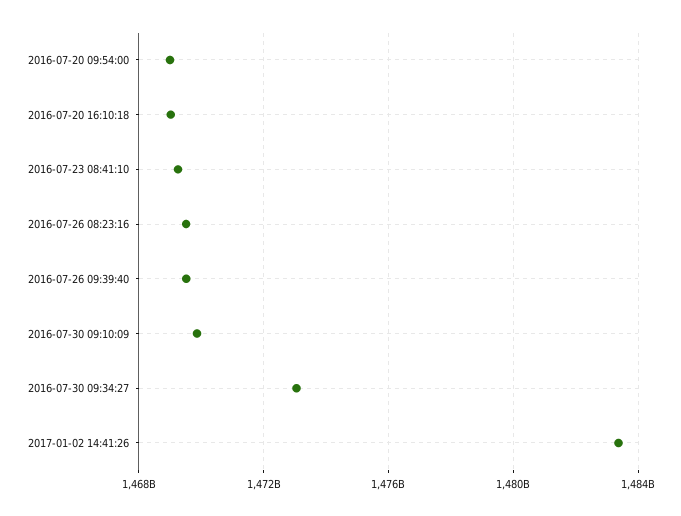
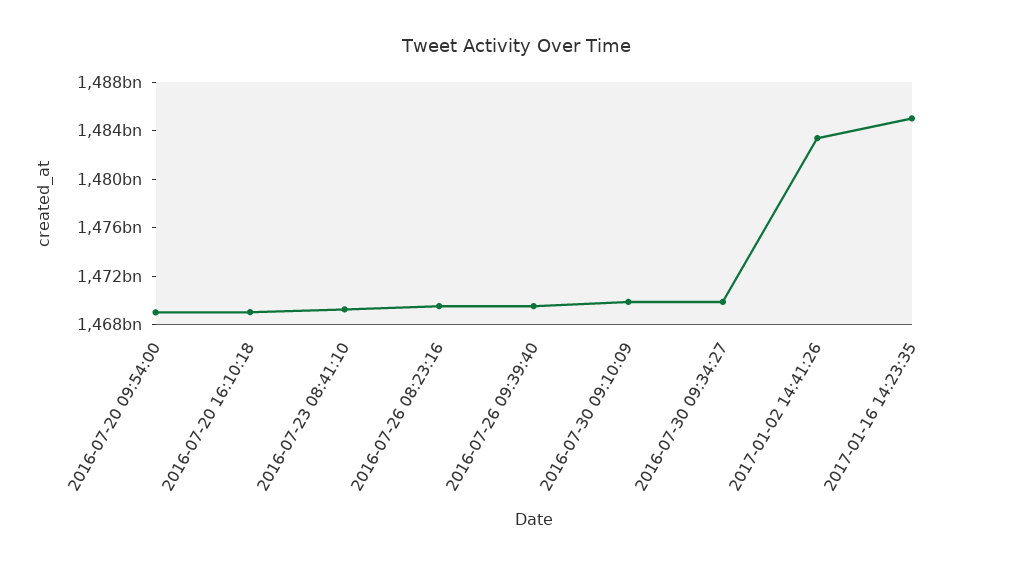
2016-07-30 09:34:27: 1473000000000 -> 1470000000000
2017-01-16 14:23:35: none -> 1485000000000

